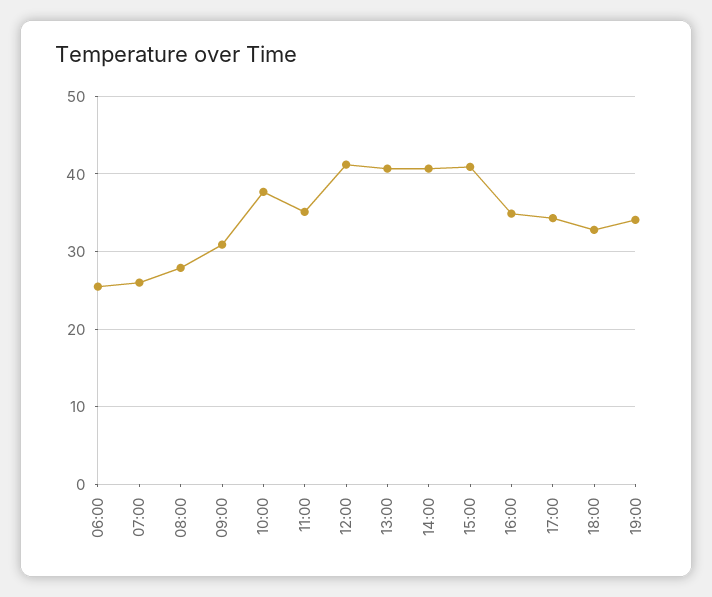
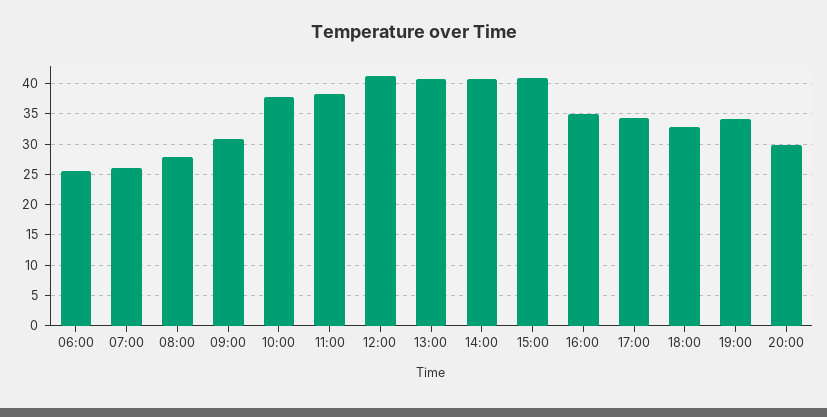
11:00: 35 -> 38
20:00: none -> 30

